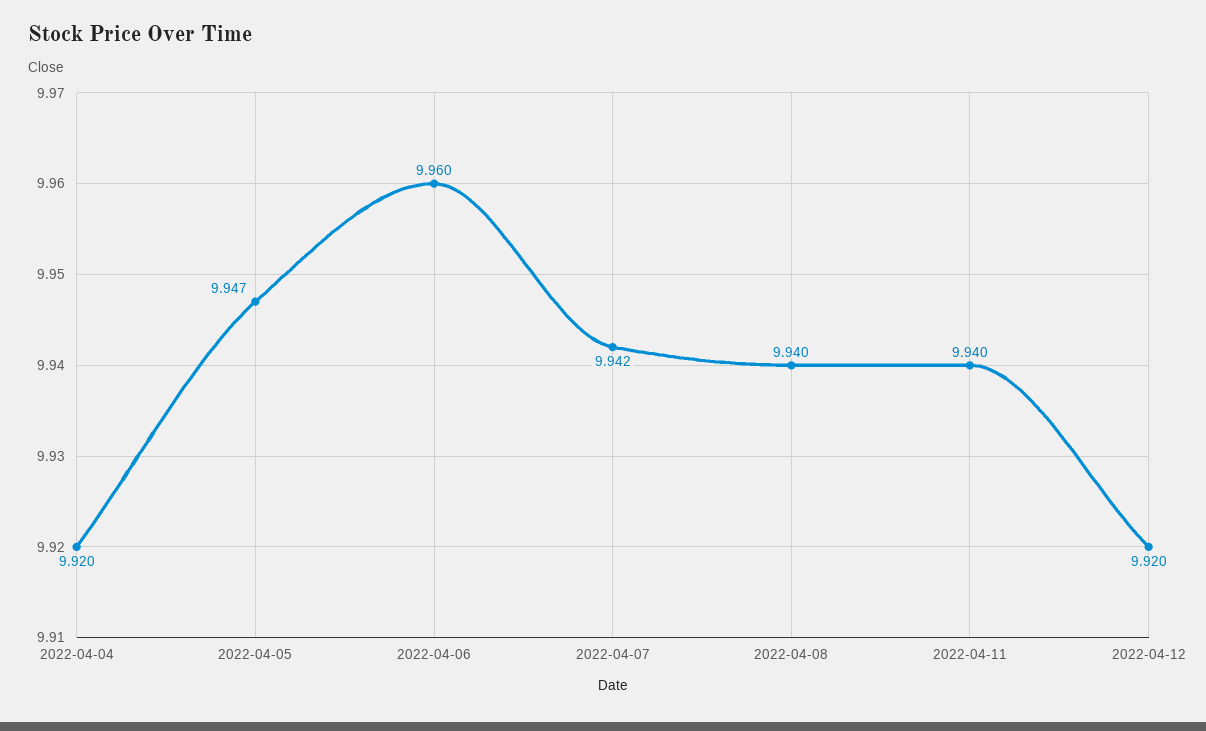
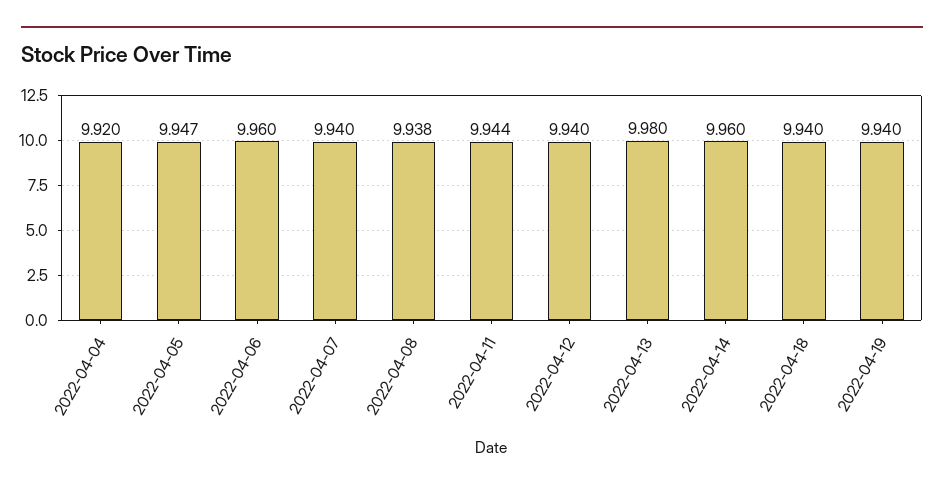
2022-04-07: 9.942 -> 9.94
2022-04-08: 9.94 -> 9.938
2022-04-11: 9.94 -> 9.944
2022-04-12: 9.92 -> 9.94
2022-04-13: none -> 9.98
2022-04-14: none -> 9.96
2022-04-18: none -> 9.94
2022-04-19: none -> 9.94

